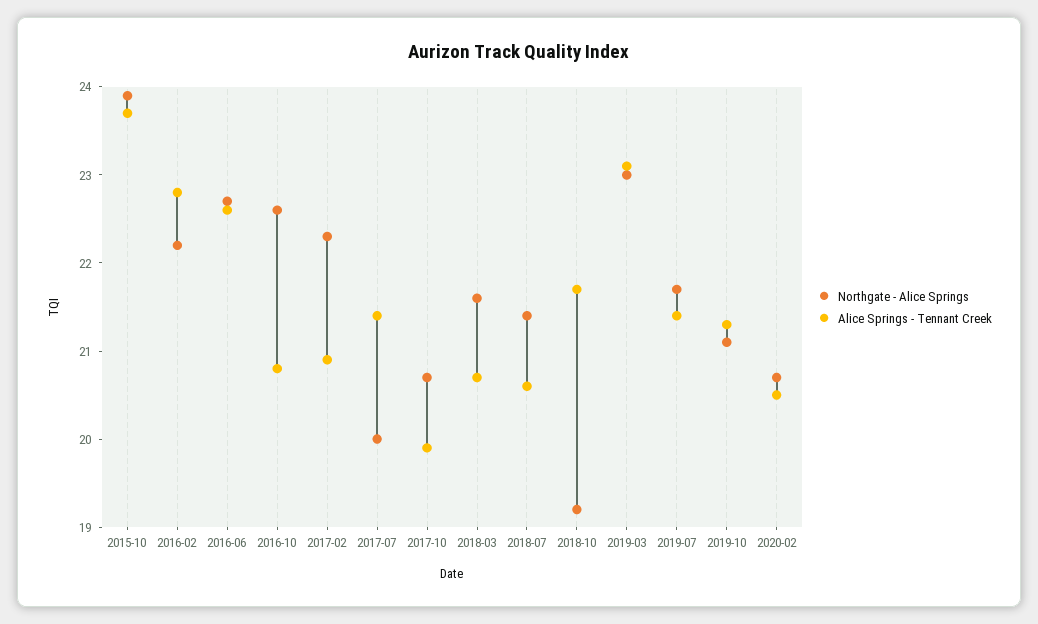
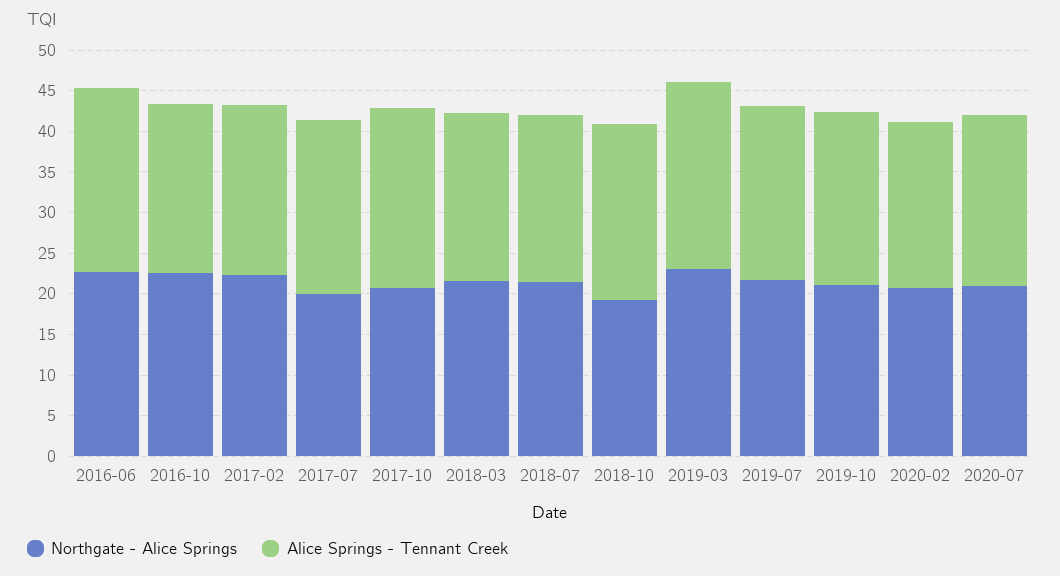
Northgate - Alice Springs, 2015-10: 23.9 -> none
Alice Springs - Tennant Creek, 2015-10: 23.7 -> none
Northgate - Alice Springs, 2016-02: 22.2 -> none
Alice Springs - Tennant Creek, 2016-02: 22.8 -> none
Alice Springs - Tennant Creek, 2017-10: 19.9 -> 22
Northgate - Alice Springs, 2020-07: none -> 21
Alice Springs - Tennant Creek, 2020-07: none -> 21

